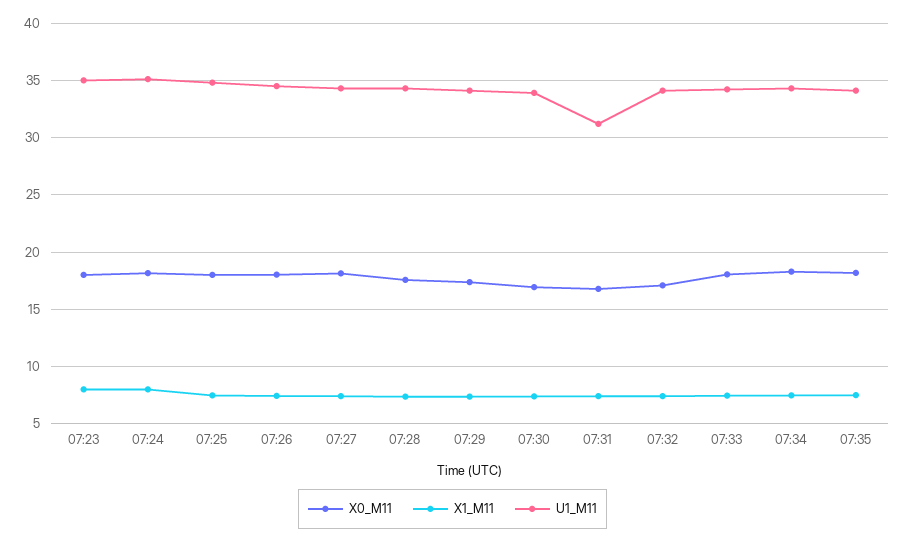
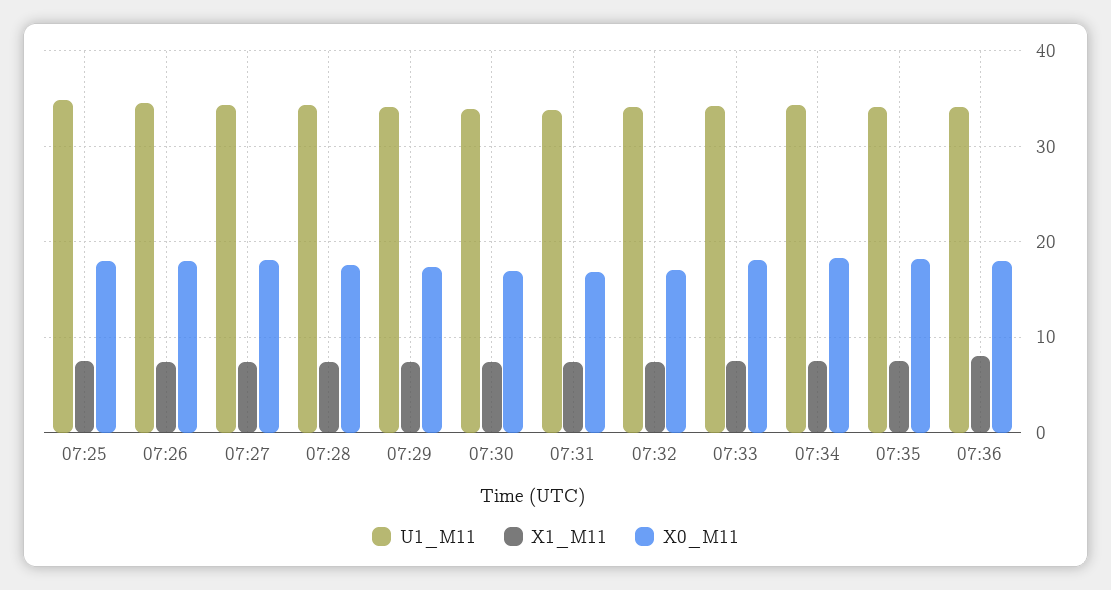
X0_M11, 07:23: 18 -> none
X1_M11, 07:23: 8 -> none
U1_M11, 07:23: 35 -> none
X0_M11, 07:24: 18 -> none
X1_M11, 07:24: 8 -> none
U1_M11, 07:24: 35 -> none
U1_M11, 07:31: 31 -> 34
U1_M11, 07:36: none -> 34
X1_M11, 07:36: none -> 8
X0_M11, 07:36: none -> 18

